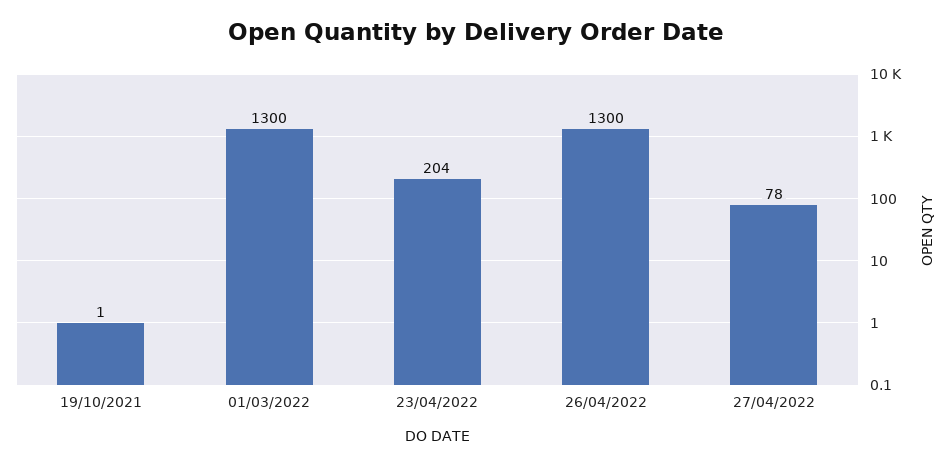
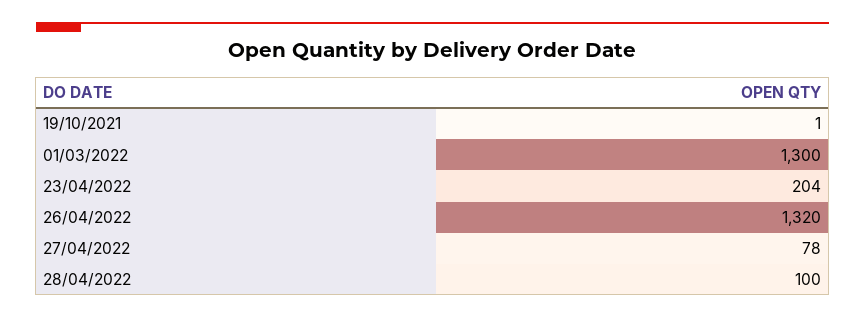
26/04/2022: 1300 -> 1320
28/04/2022: none -> 100

